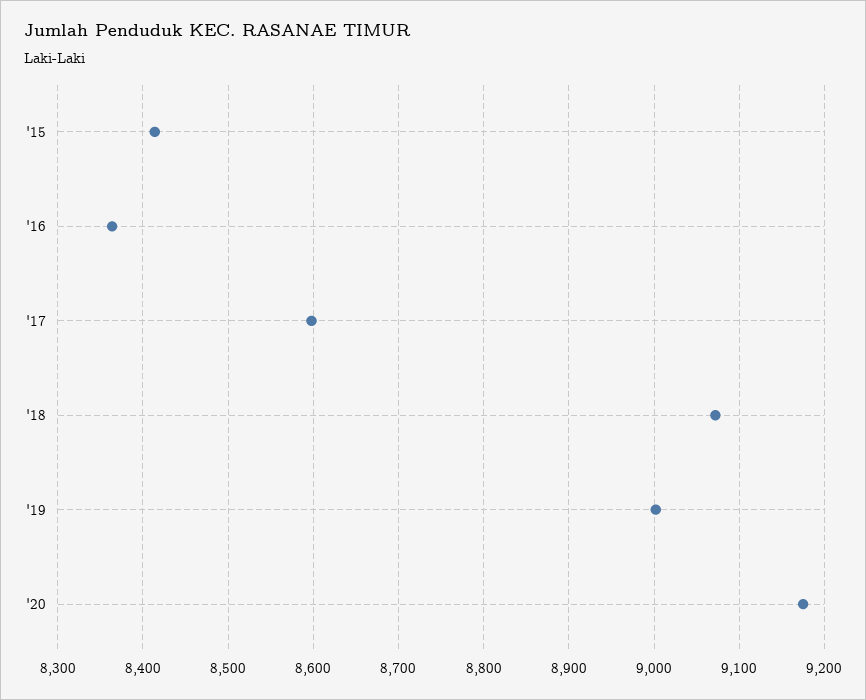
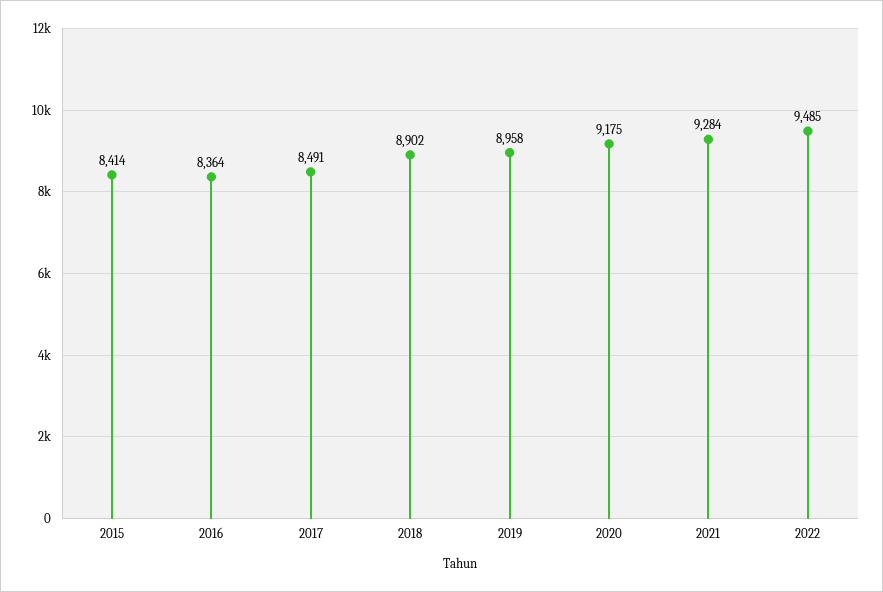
'17: 8600 -> 8491
'18: 9070 -> 8902
'19: 9000 -> 8958
2021: none -> 9284
2022: none -> 9485

